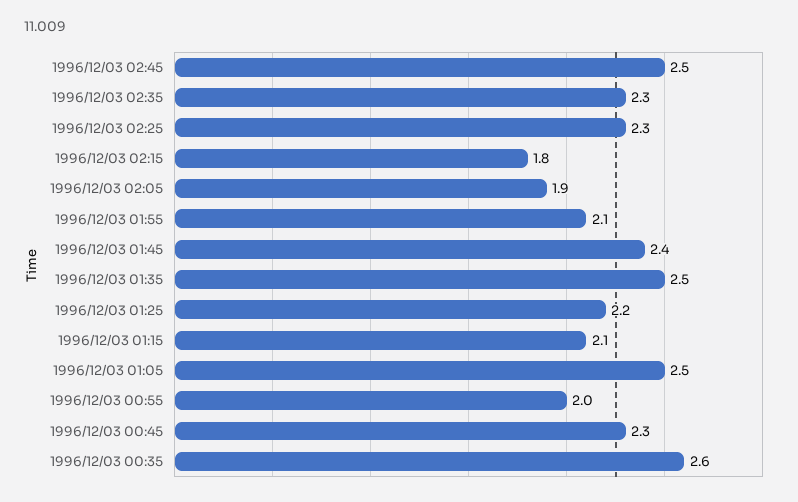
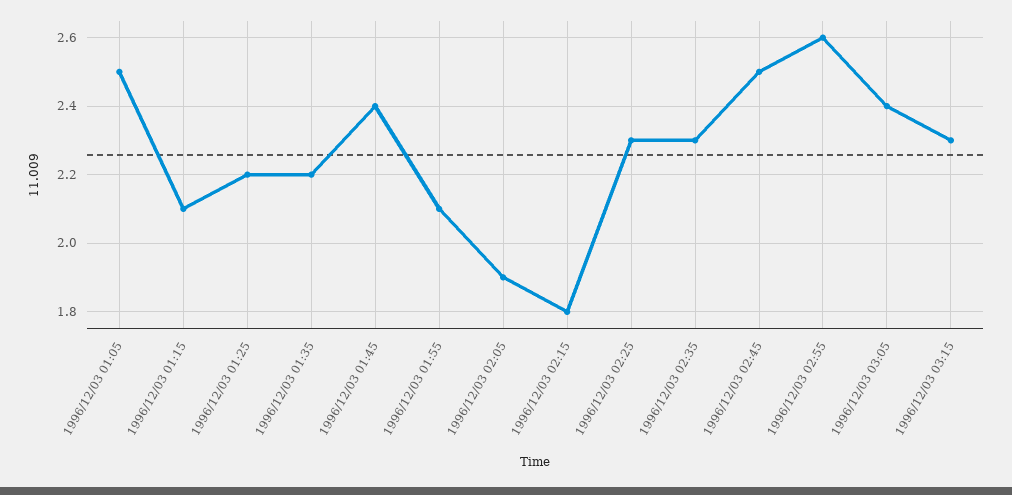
1996/12/03 01:35: 2.5 -> 2.2
1996/12/03 00:55: 2 -> none
1996/12/03 00:45: 2.3 -> none
1996/12/03 00:35: 2.6 -> none
1996/12/03 02:55: none -> 2.6
1996/12/03 03:05: none -> 2.4
1996/12/03 03:15: none -> 2.3

